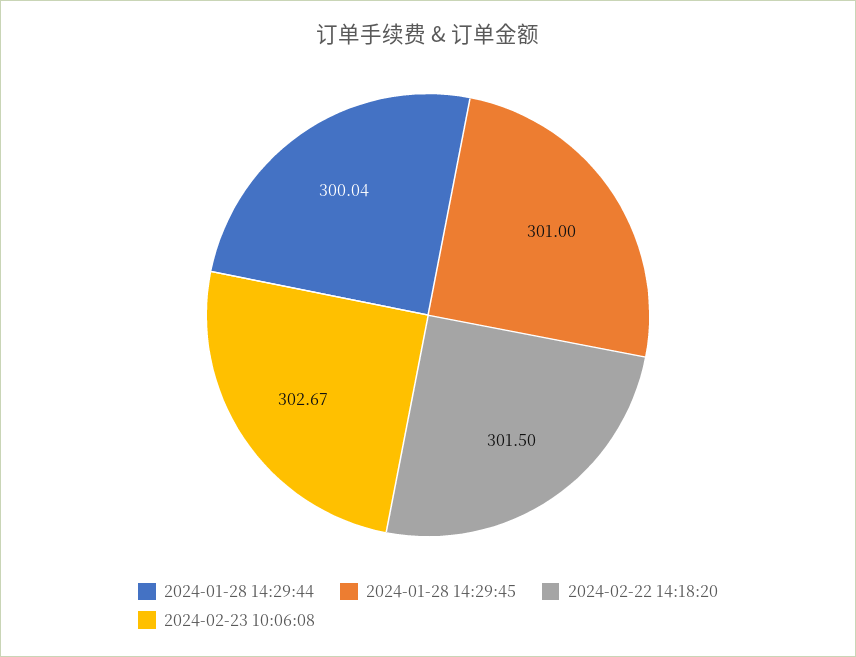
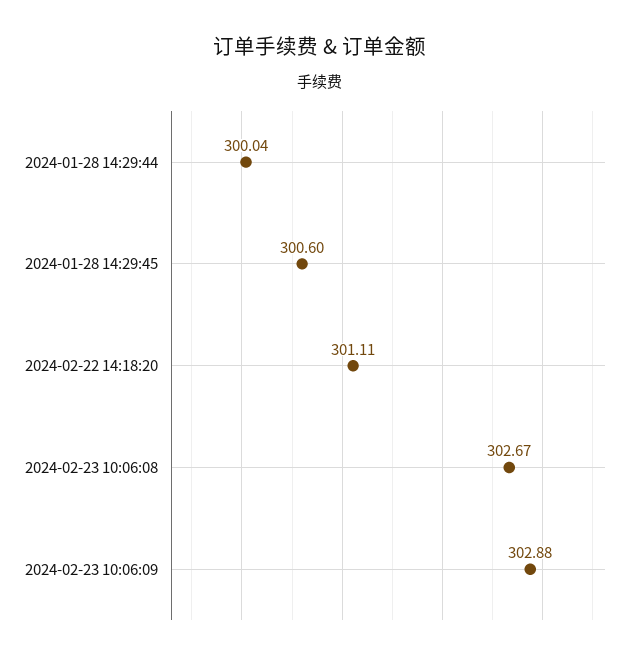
2024-01-28 14:29:45: 301 -> 300.6
2024-02-22 14:18:20: 301.5 -> 301.11
2024-02-23 10:06:09: none -> 302.88

